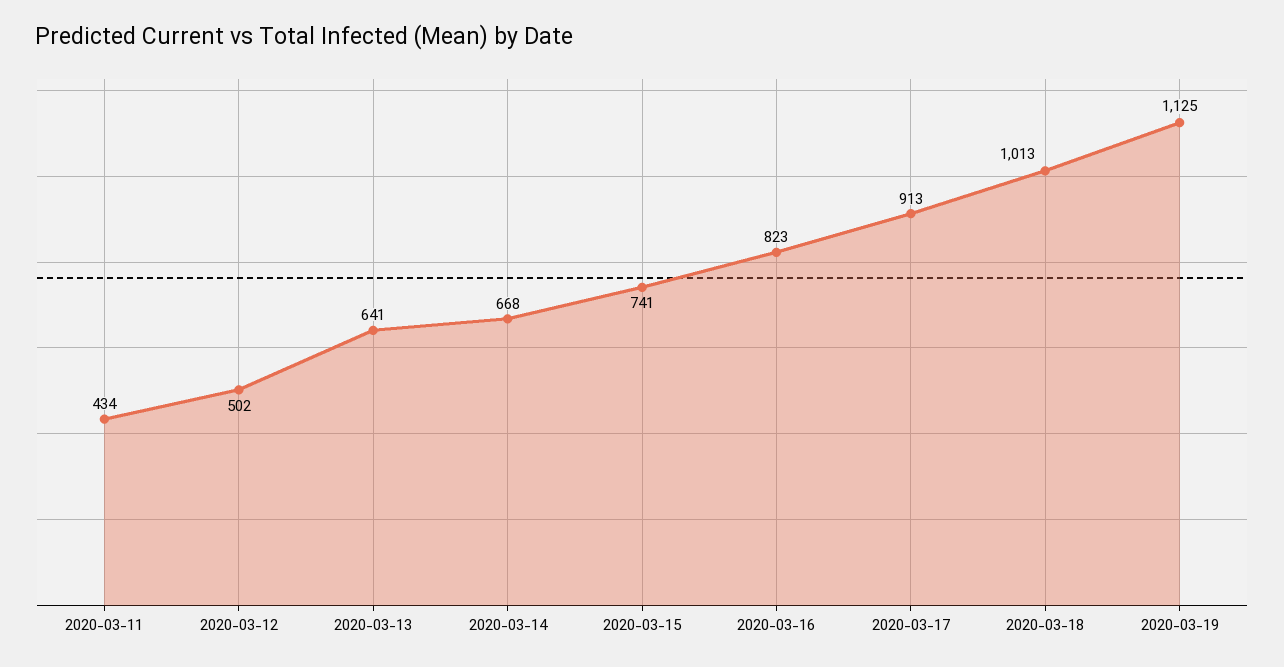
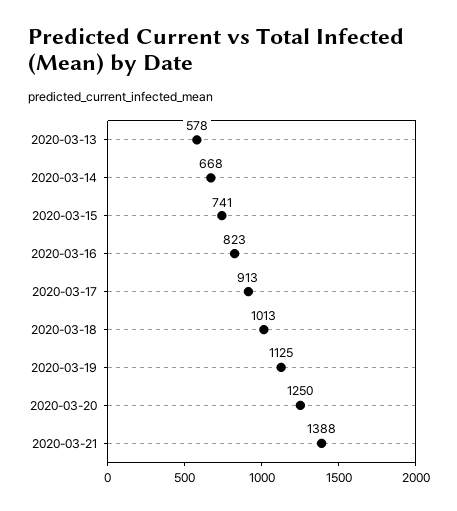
2020-03-11: 434 -> none
2020-03-12: 502 -> none
2020-03-13: 641 -> 578
2020-03-20: none -> 1250
2020-03-21: none -> 1388

